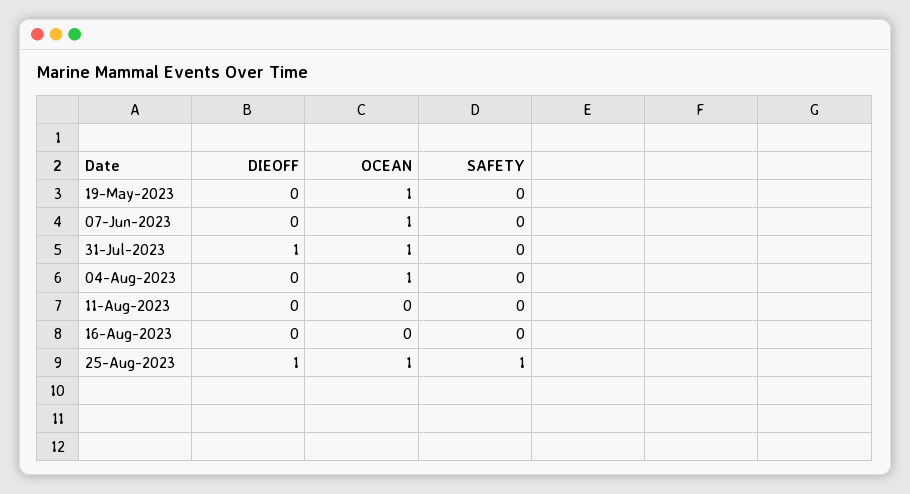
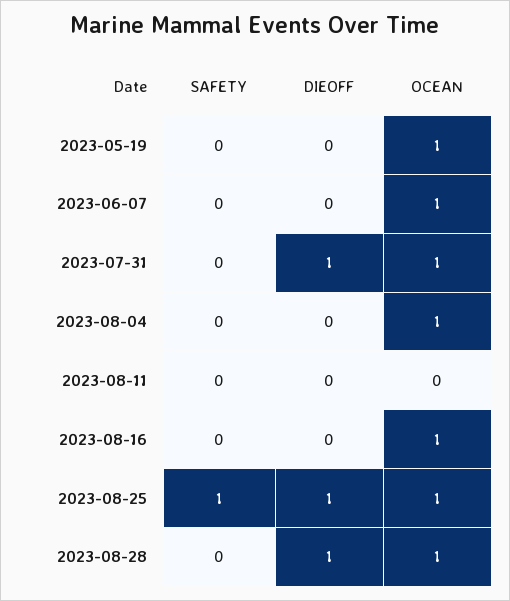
OCEAN, 16-Aug-2023: 0 -> 1
SAFETY, 2023-08-28: none -> 0
DIEOFF, 2023-08-28: none -> 1
OCEAN, 2023-08-28: none -> 1

